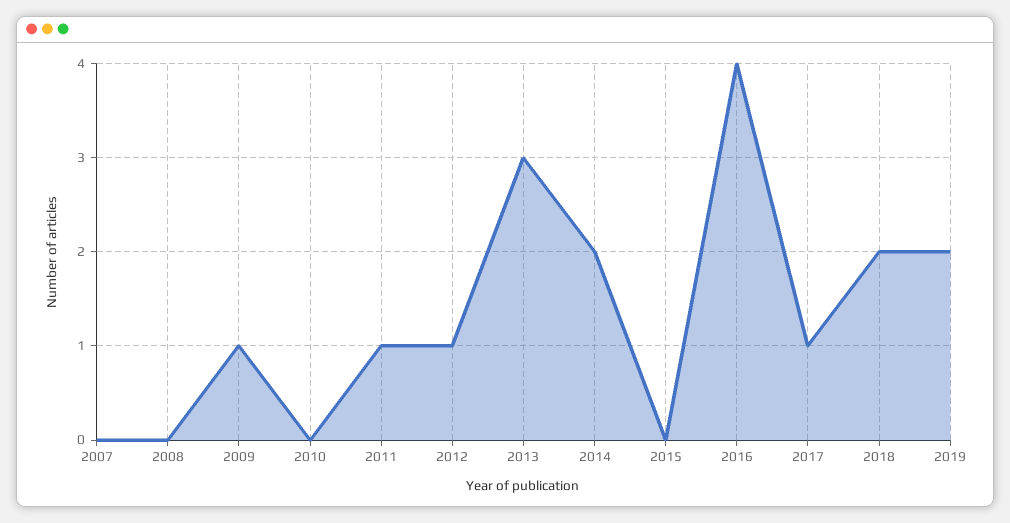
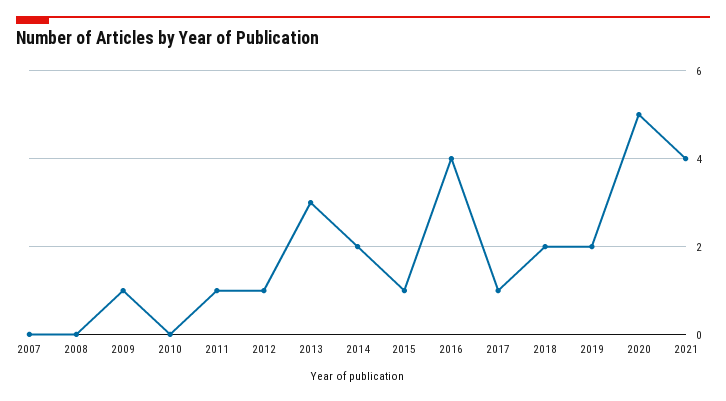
2015: 0 -> 1
2020: none -> 5
2021: none -> 4

